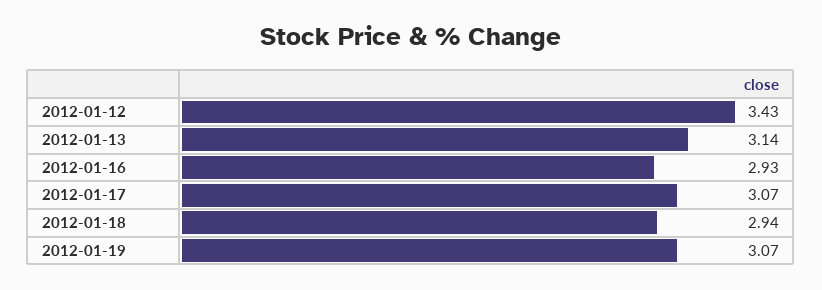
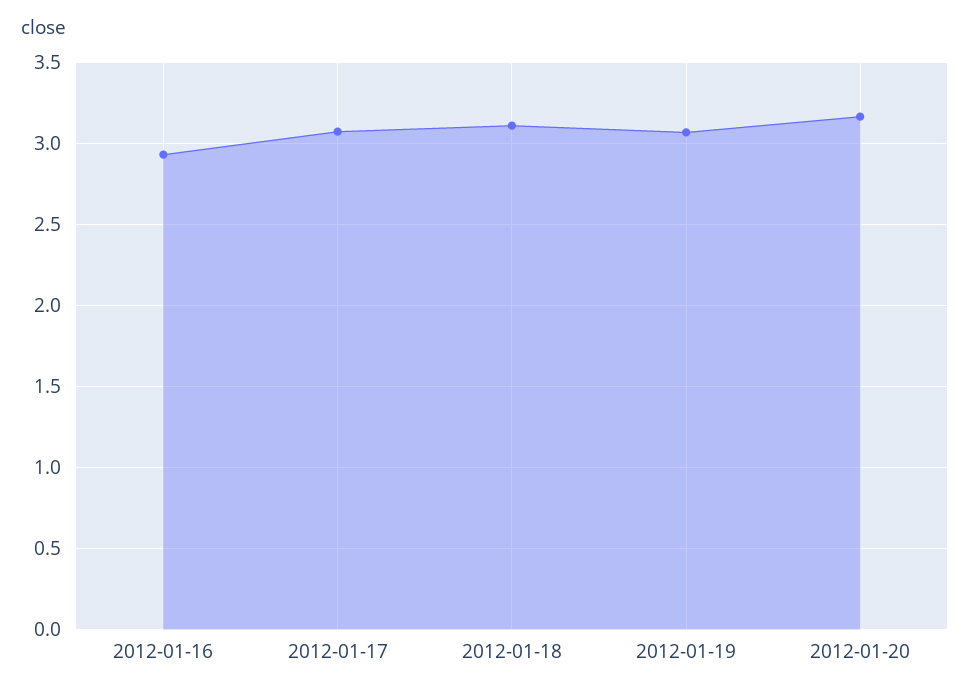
2012-01-12: 3.43 -> none
2012-01-13: 3.14 -> none
2012-01-18: 2.94 -> 3.1
2012-01-20: none -> 3.15

